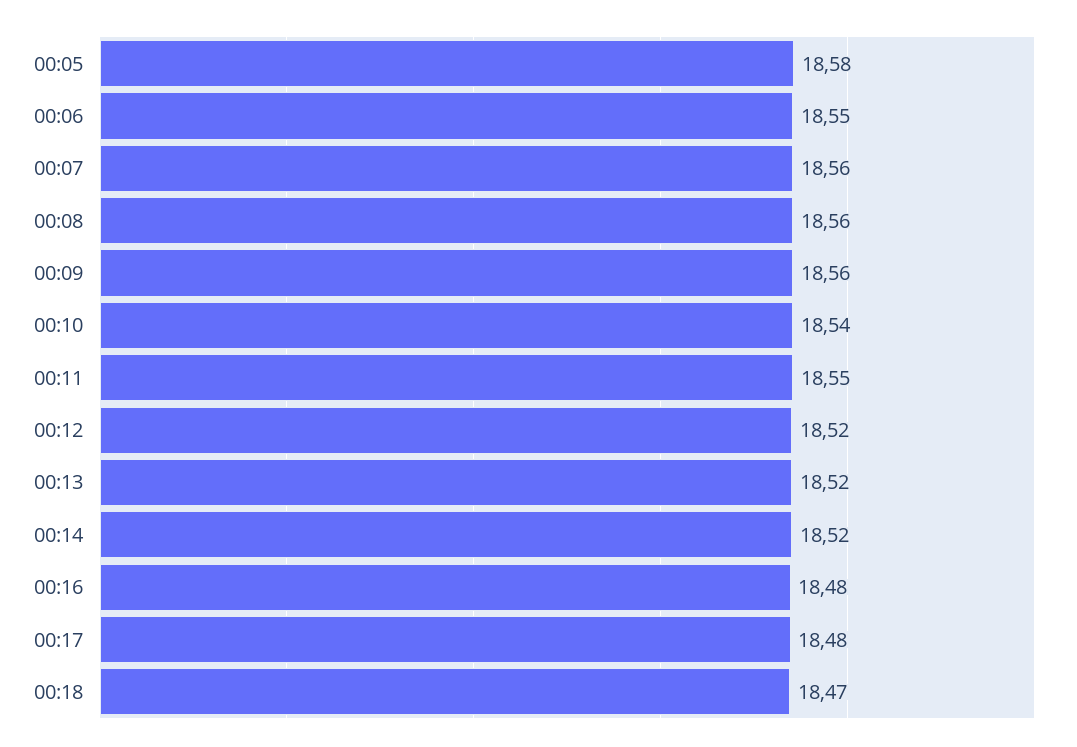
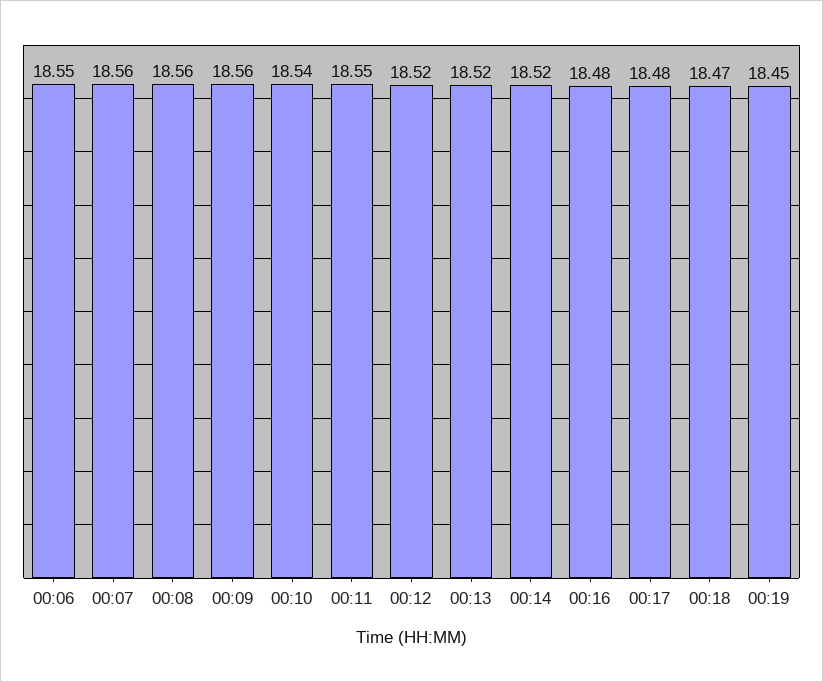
00:05: 18.58 -> none
00:19: none -> 18.45

